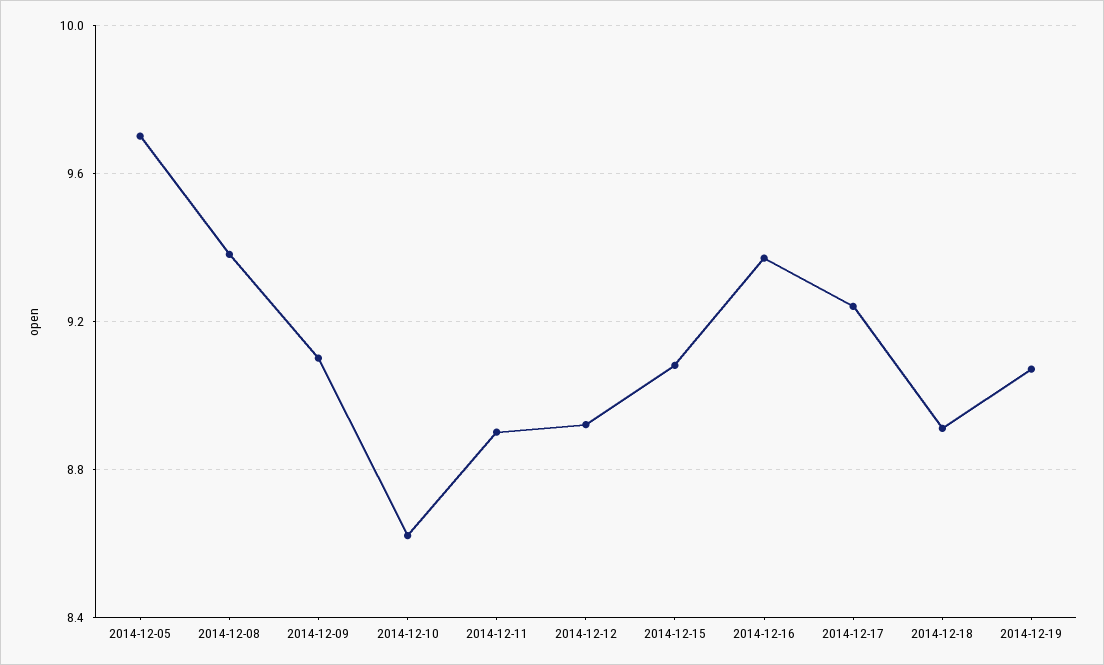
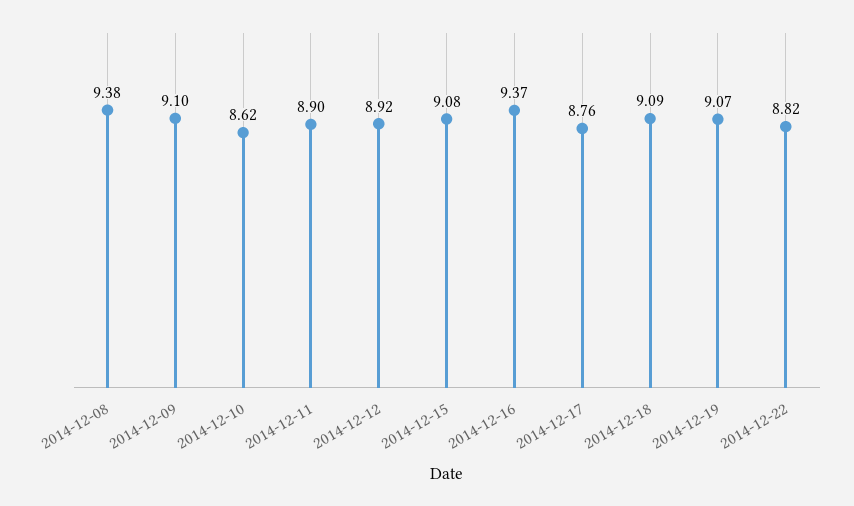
2014-12-05: 9.7 -> none
2014-12-17: 9.25 -> 8.76
2014-12-18: 8.9 -> 9.09
2014-12-22: none -> 8.82

